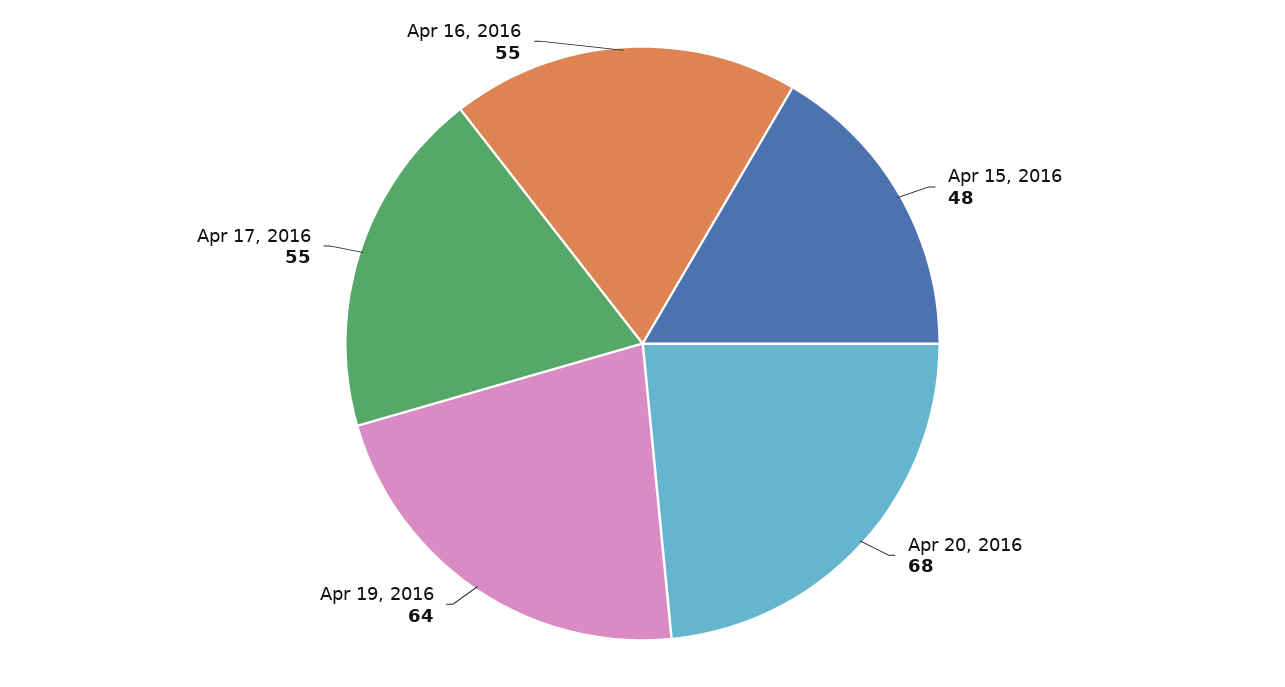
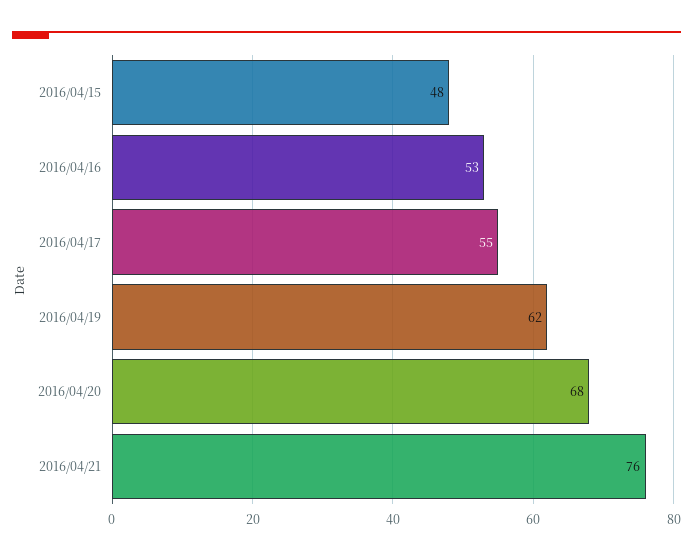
Apr 19, 2016: 64 -> 62
Apr 16, 2016: 55 -> 53
2016/04/21: none -> 76

